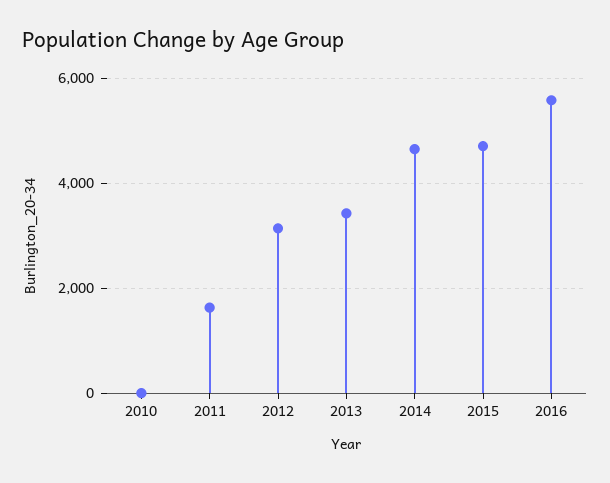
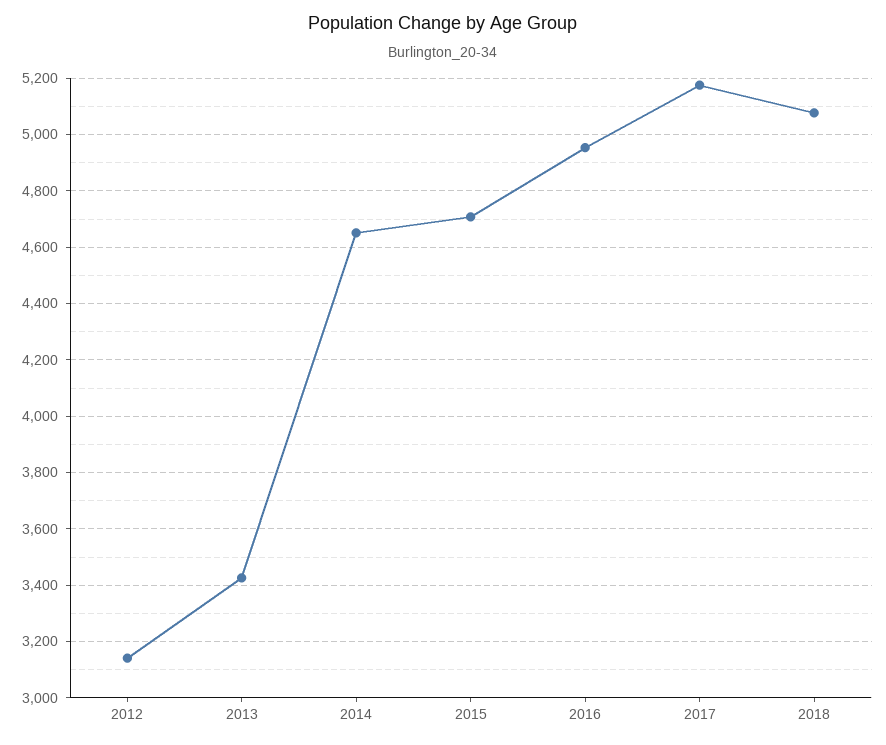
2010: 0 -> none
2011: 1600 -> none
2016: 5600 -> 4950
2017: none -> 5175
2018: none -> 5075

